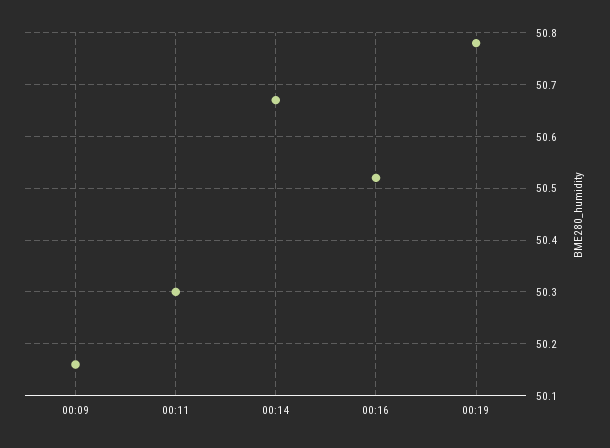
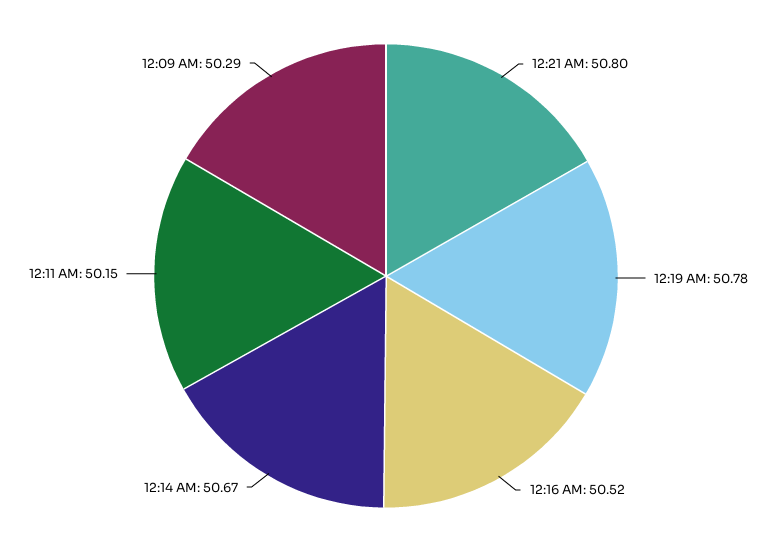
00:09: 50.15 -> 50.29
00:11: 50.3 -> 50.15
12:21 AM: none -> 50.8

